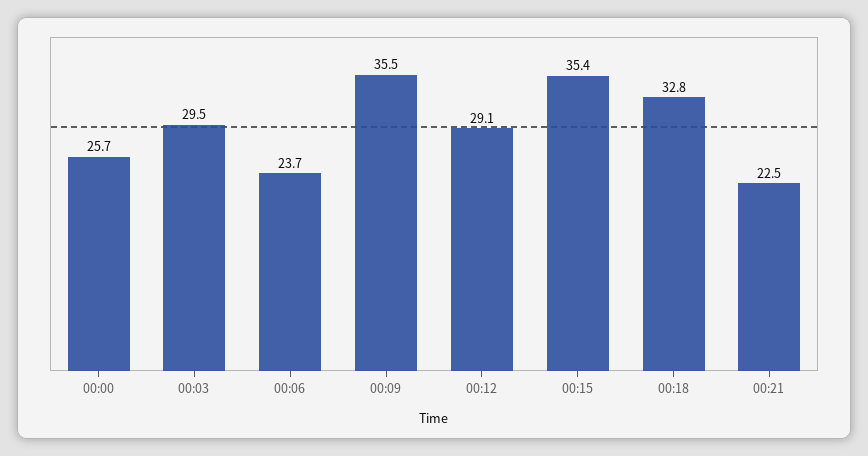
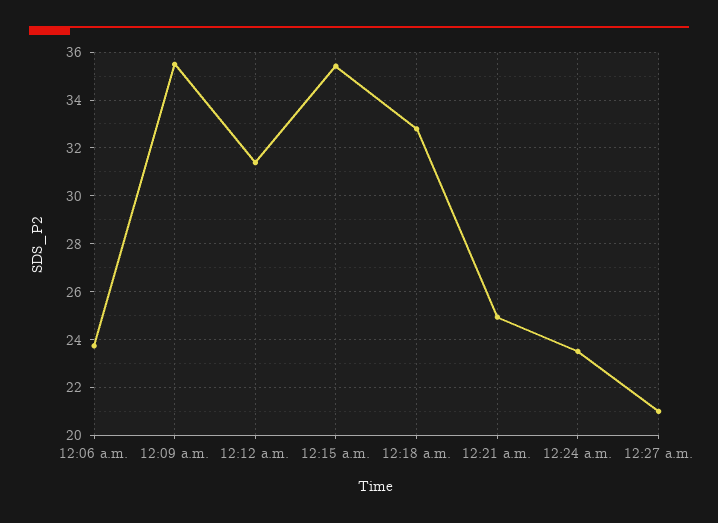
00:00: 25.7 -> none
00:03: 29.5 -> none
00:12: 29.1 -> 31.5
00:21: 22.5 -> 25
12:24 a.m.: none -> 23.5
12:27 a.m.: none -> 21

